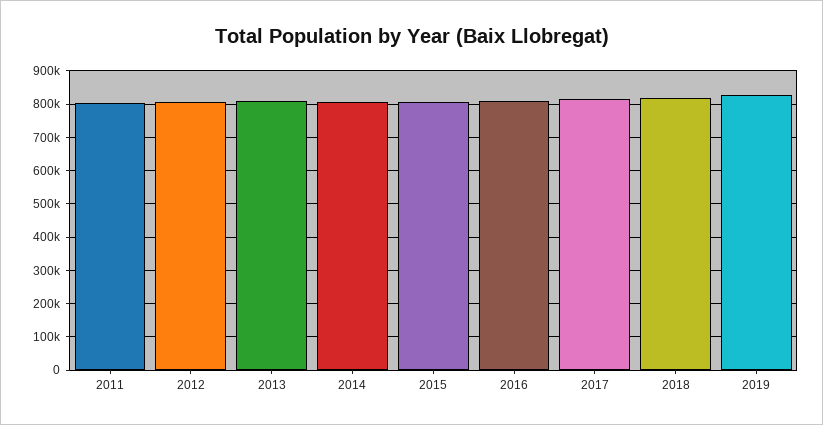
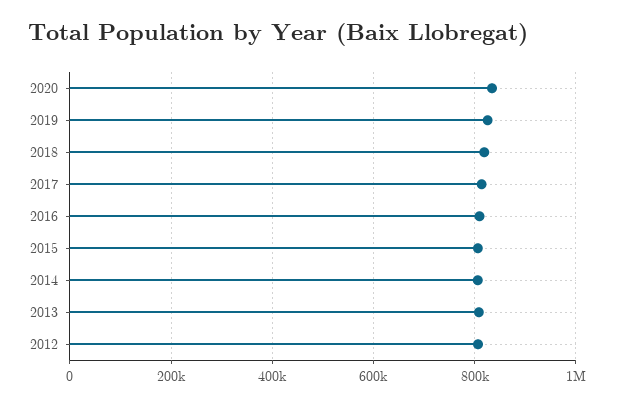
2011: 800000 -> none
2020: none -> 840000

